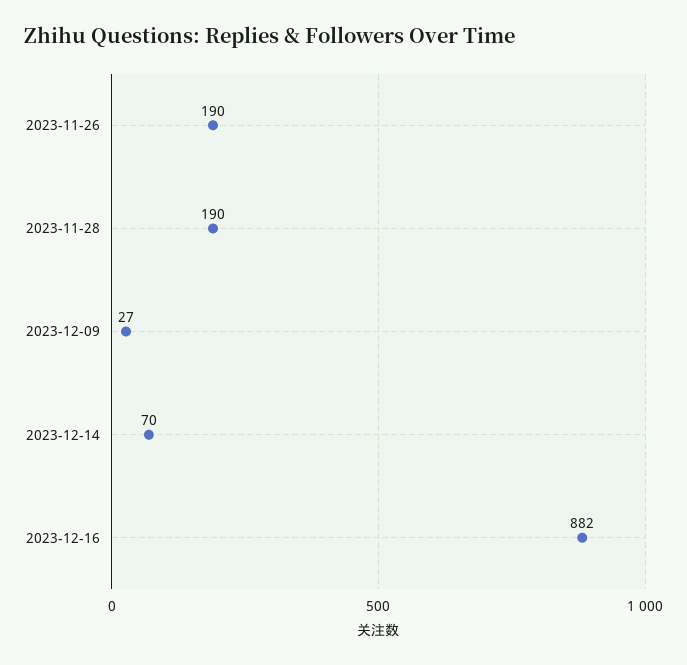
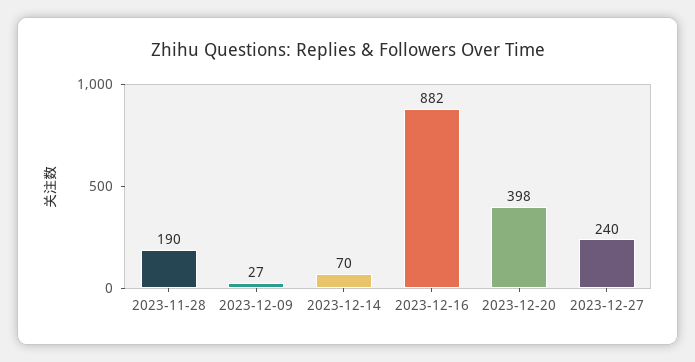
2023-11-26: 190 -> none
2023-12-20: none -> 398
2023-12-27: none -> 240

